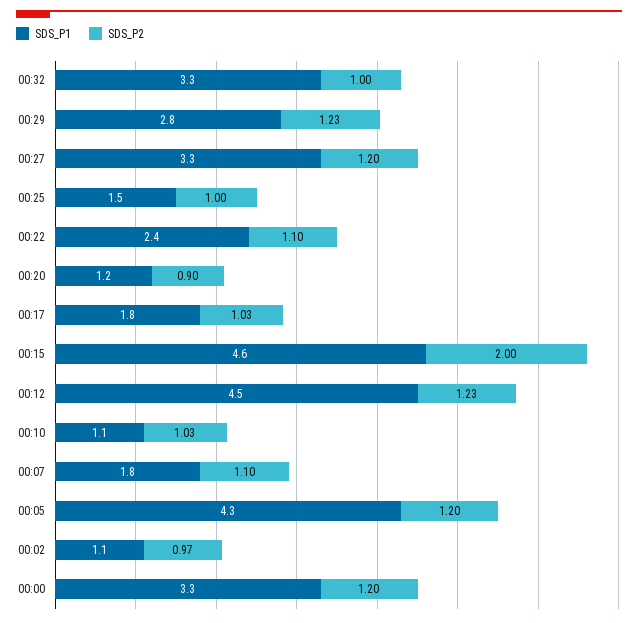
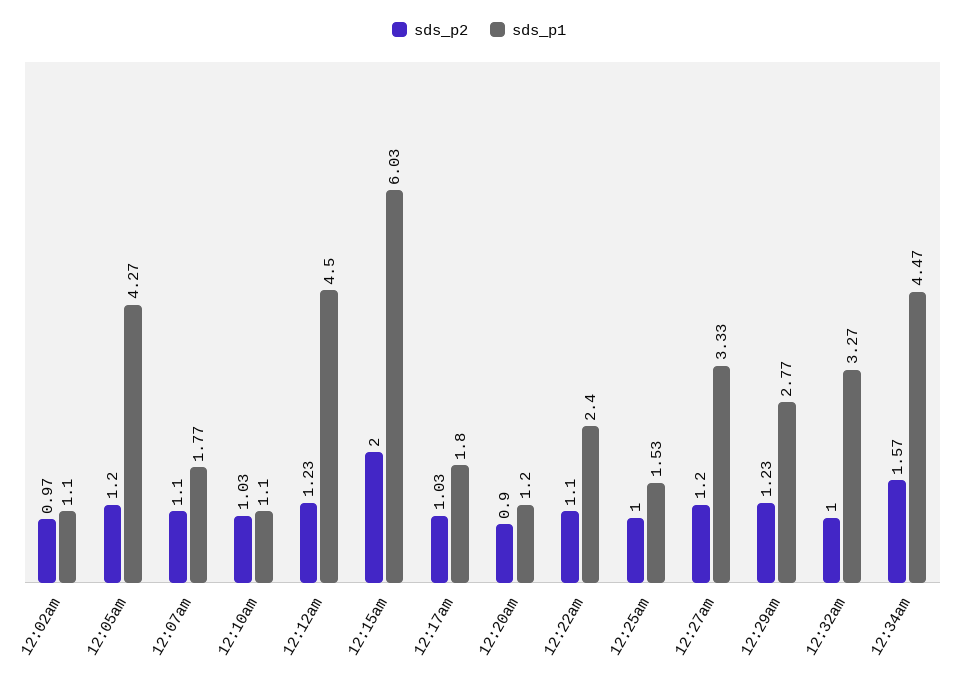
SDS_P1, 00:15: 4.6 -> 6.03
SDS_P1, 00:00: 3.3 -> none
SDS_P2, 00:00: 1.2 -> none
SDS_P2, 12:34am: none -> 1.57
SDS_P1, 12:34am: none -> 4.47

